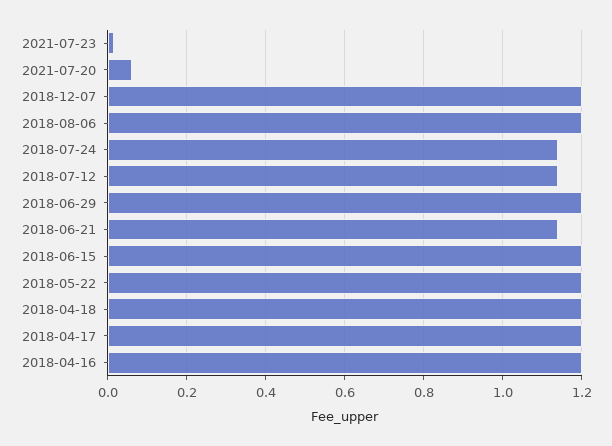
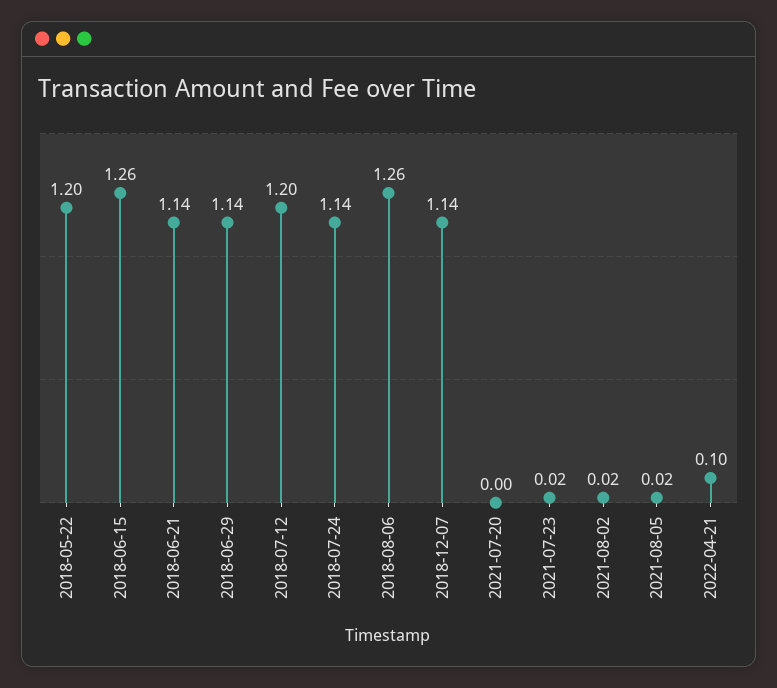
2021-07-20: 0.06 -> 0
2018-12-07: 1.2 -> 1.14
2018-08-06: 1.2 -> 1.26
2018-07-12: 1.14 -> 1.2
2018-06-29: 1.2 -> 1.14
2018-06-15: 1.2 -> 1.26
2018-04-18: 1.2 -> none
2018-04-17: 1.2 -> none
2018-04-16: 1.2 -> none
2021-08-02: none -> 0.02
2021-08-05: none -> 0.02
2022-04-21: none -> 0.1

